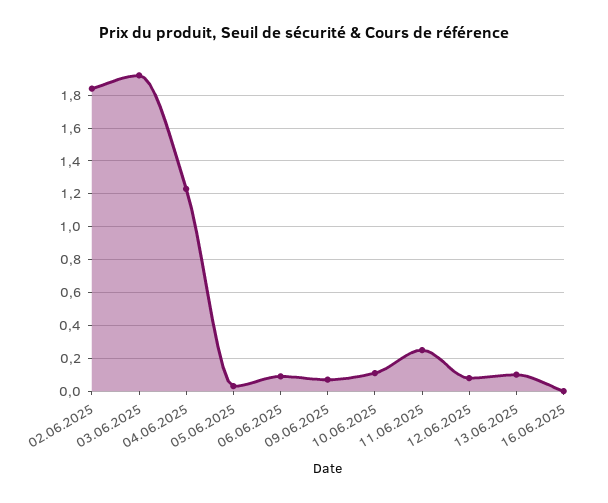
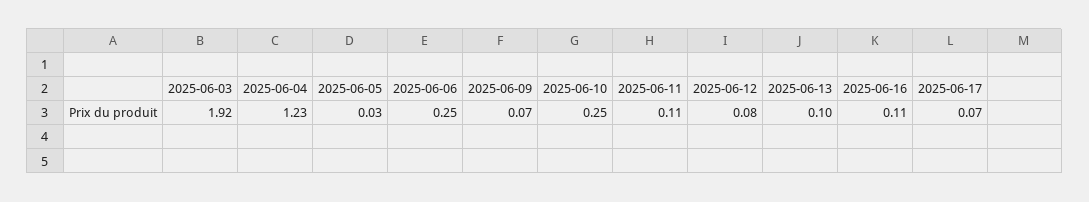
02.06.2025: 1.85 -> none
06.06.2025: 0.1 -> 0.25
10.06.2025: 0.1 -> 0.25
11.06.2025: 0.25 -> 0.11
16.06.2025: 0 -> 0.11
2025-06-17: none -> 0.07

